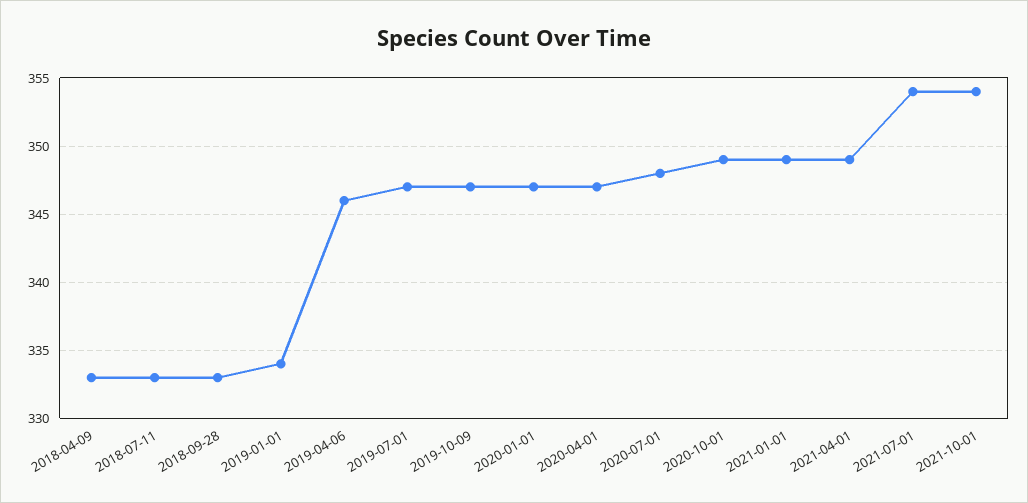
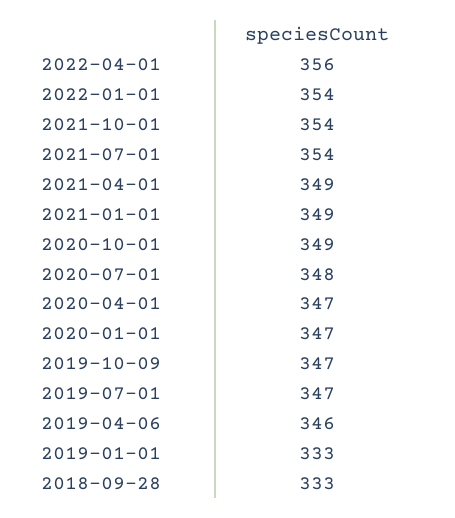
2018-04-09: 333 -> none
2018-07-11: 333 -> none
2019-01-01: 334 -> 333
2022-04-01: none -> 356
2022-01-01: none -> 354

